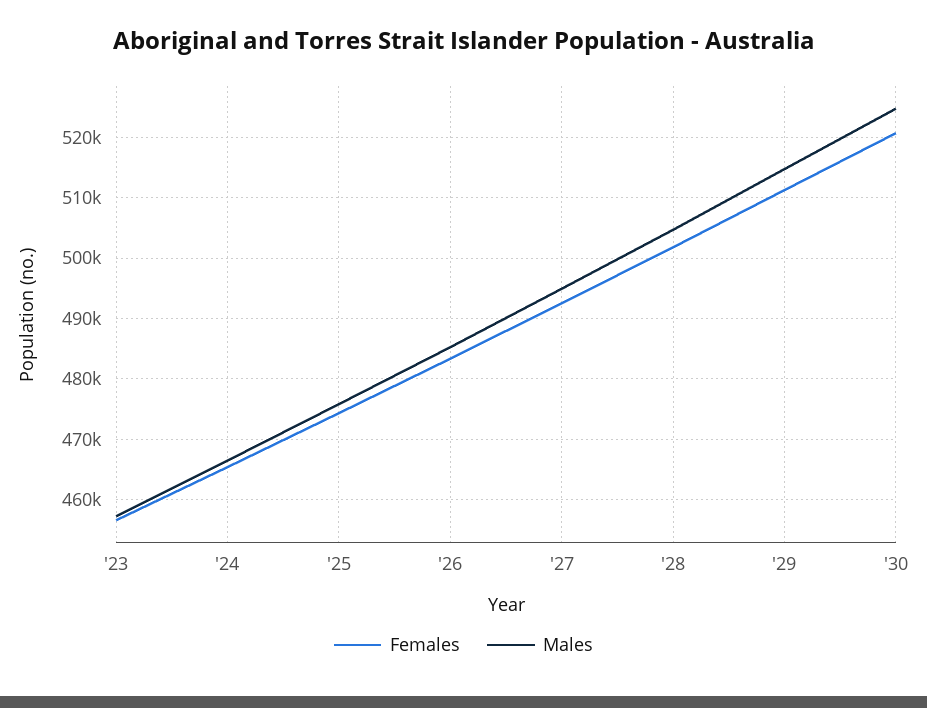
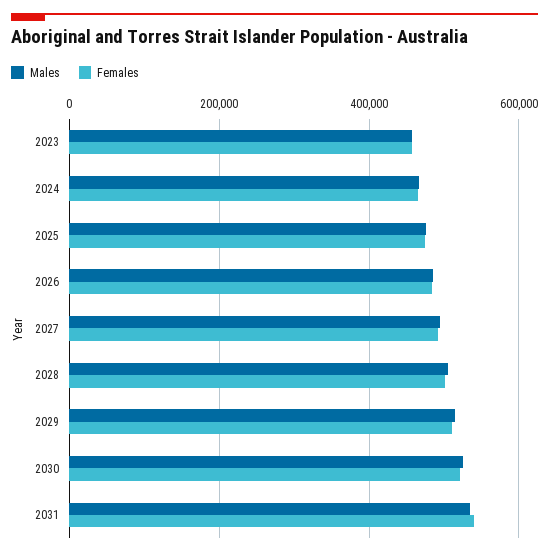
Males, 2031: none -> 540000
Females, 2031: none -> 540000

